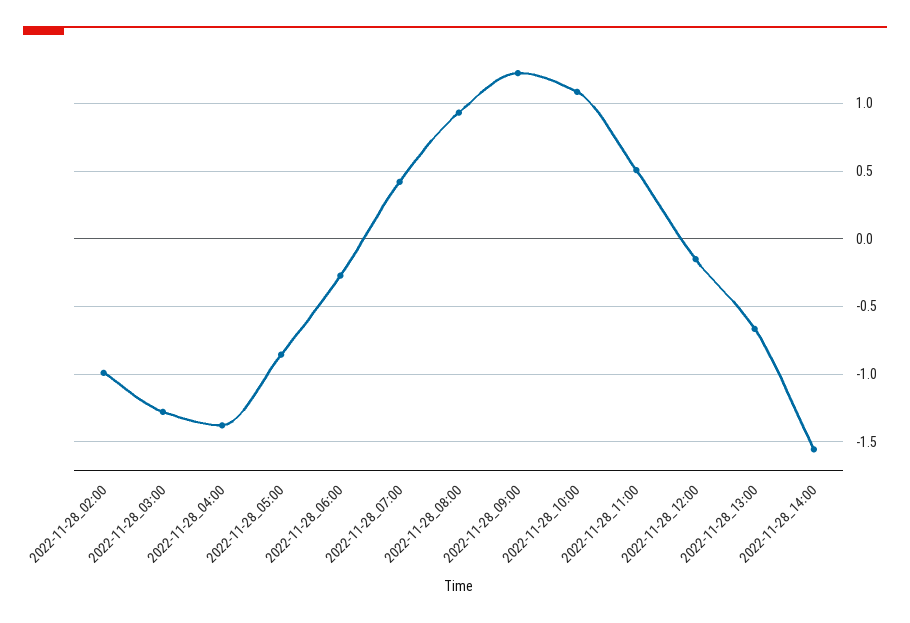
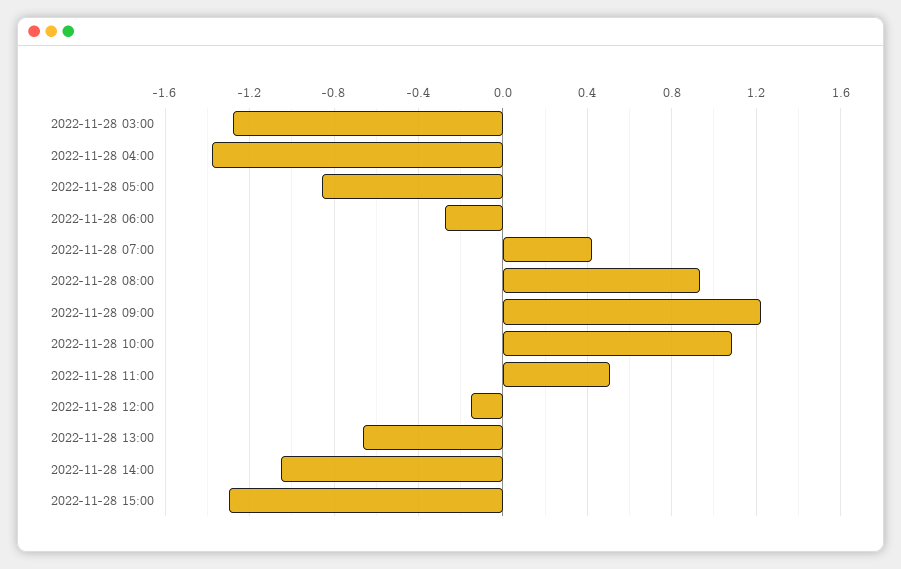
2022-11-28_02:00: -1 -> none
2022-11-28_14:00: -1.55 -> -1.05
2022-11-28 15:00: none -> -1.3

